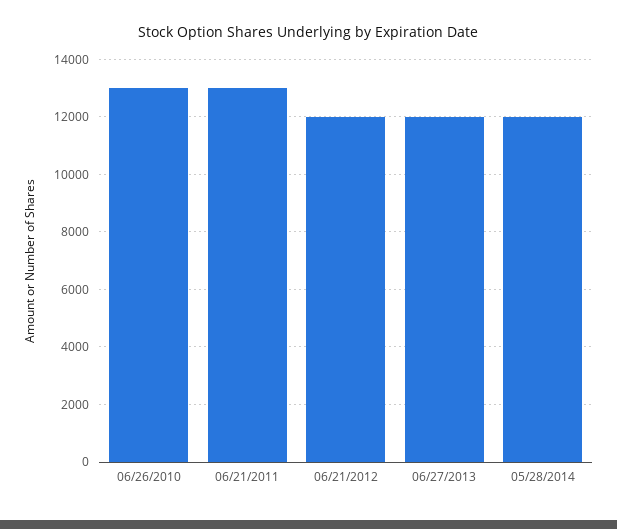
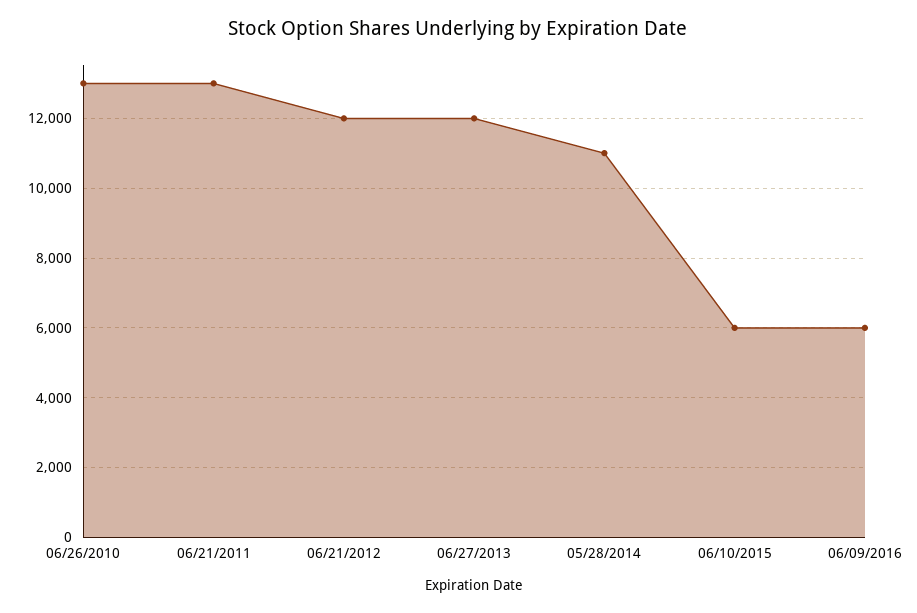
05/28/2014: 12000 -> 11000
06/10/2015: none -> 6000
06/09/2016: none -> 6000

